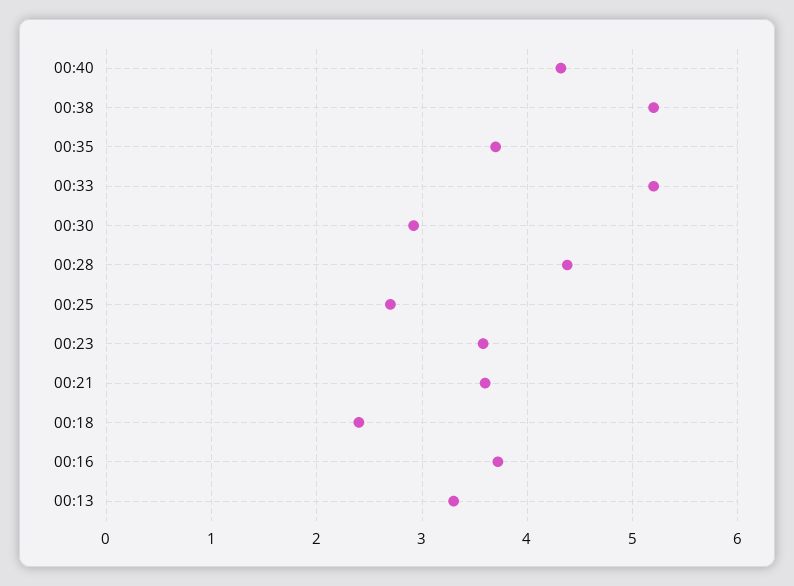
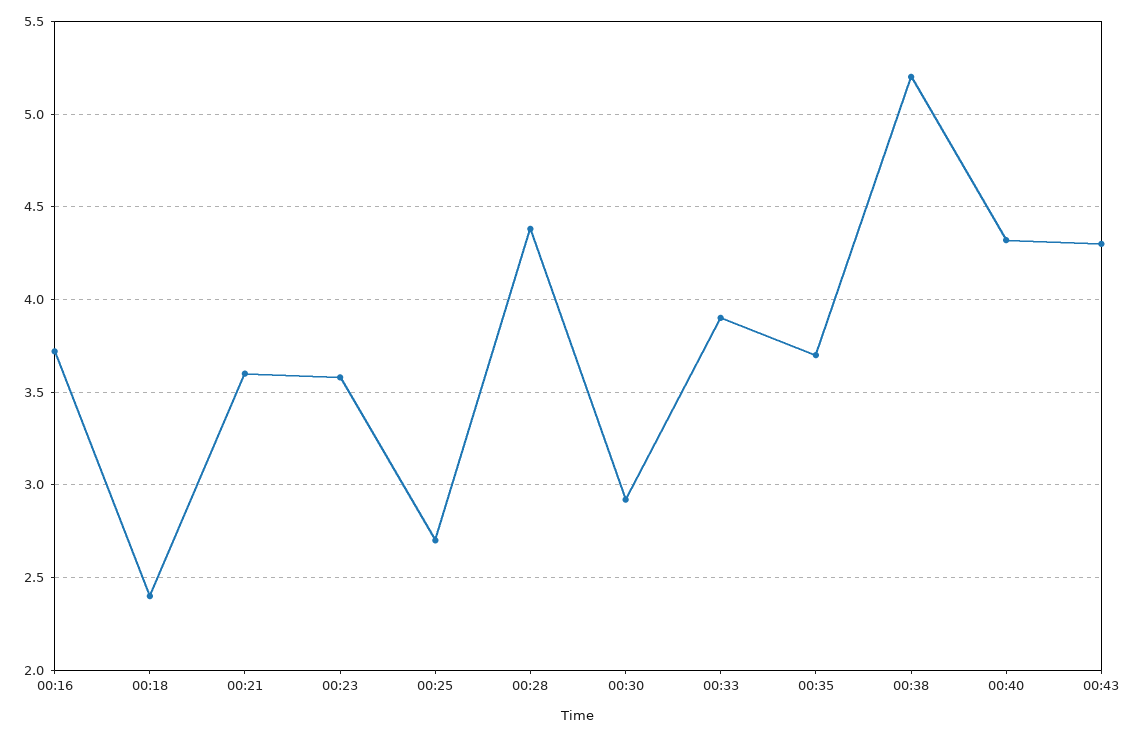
00:33: 5.2 -> 3.9
00:13: 3.3 -> none
00:43: none -> 4.3

